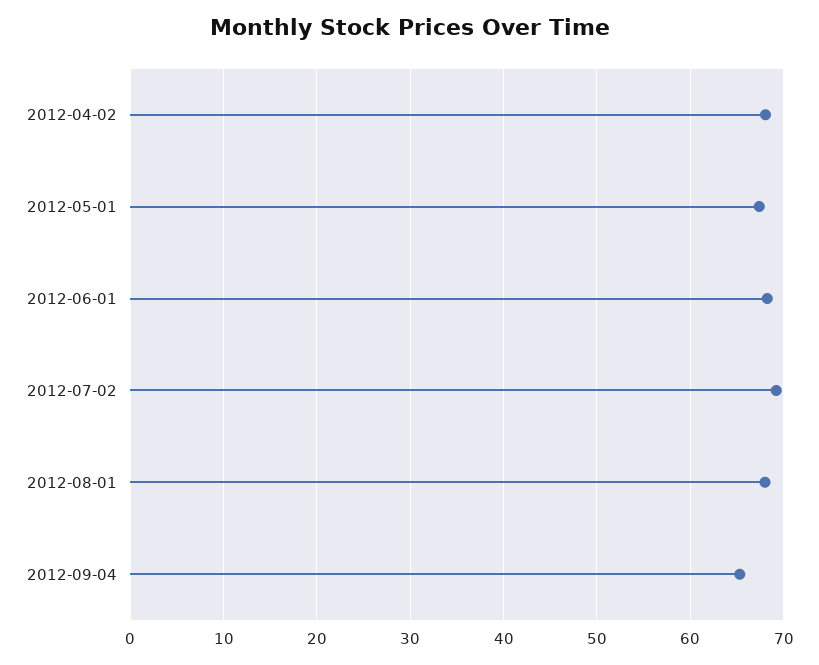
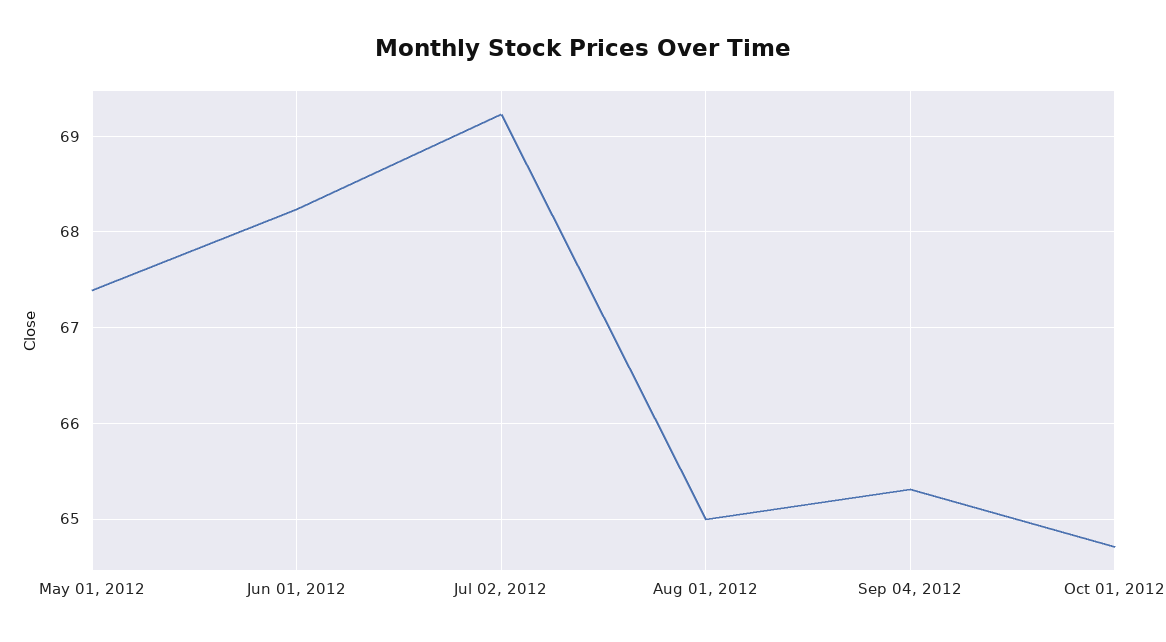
2012-04-02: 68 -> none
2012-08-01: 68 -> 65
Oct 01, 2012: none -> 64.7

